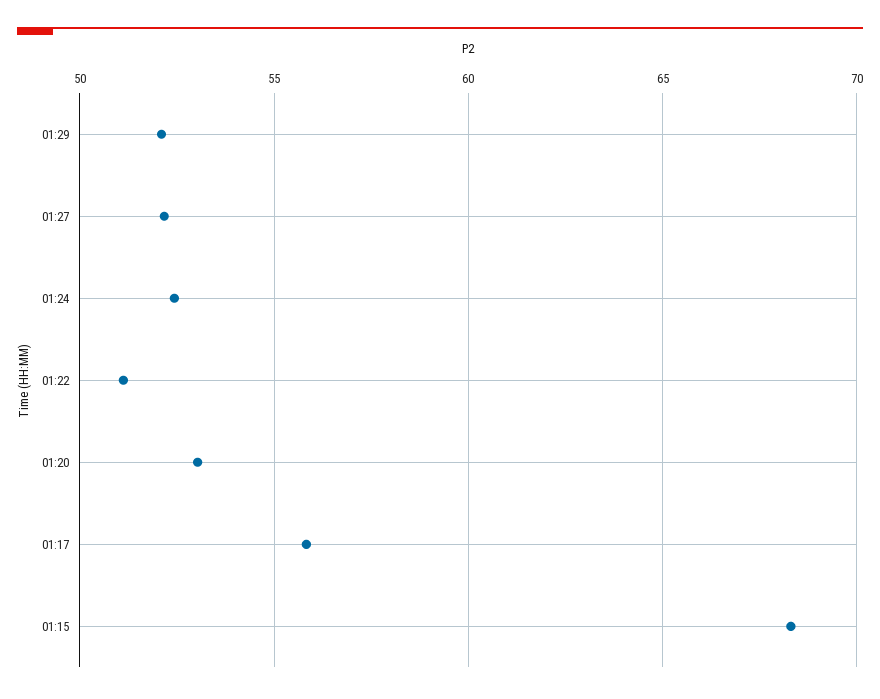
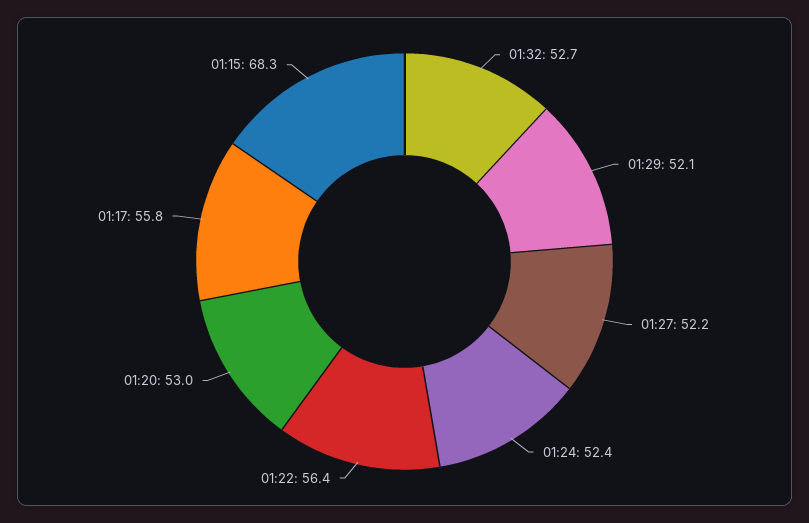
01:22: 51 -> 56.4
01:32: none -> 52.7

